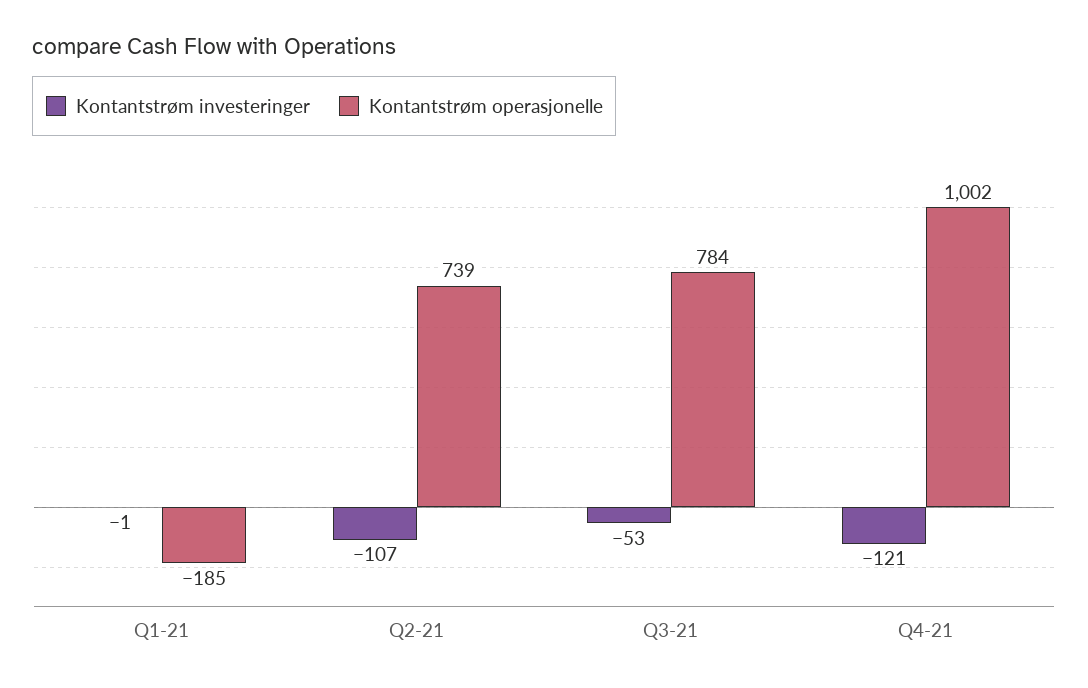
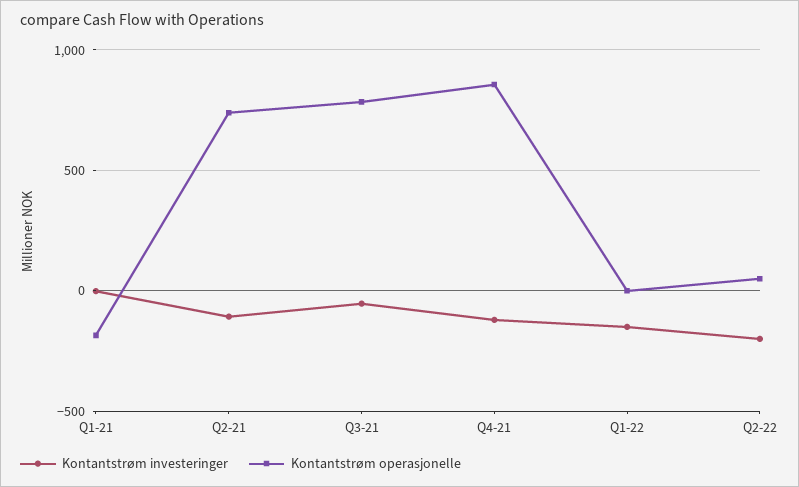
Kontantstrøm operasjonelle, Q4-21: 1002 -> 850
Kontantstrøm investeringer, Q1-22: none -> -150
Kontantstrøm operasjonelle, Q1-22: none -> 0
Kontantstrøm investeringer, Q2-22: none -> -200
Kontantstrøm operasjonelle, Q2-22: none -> 50

